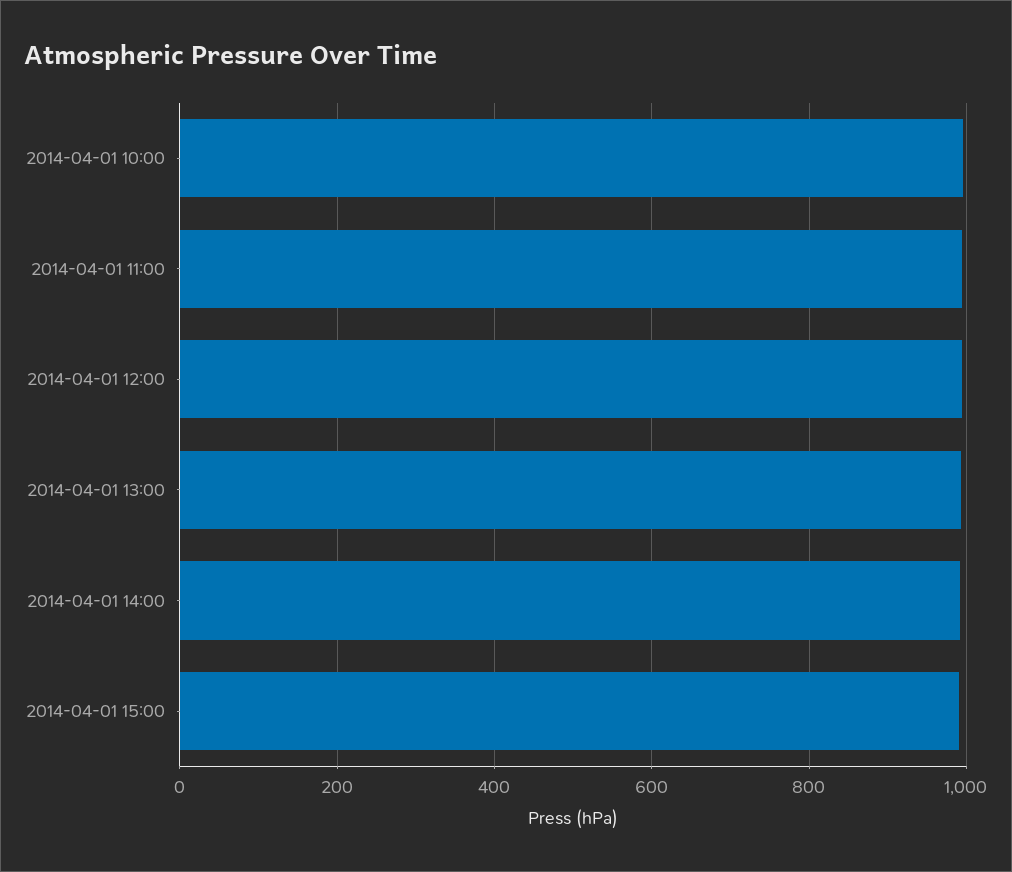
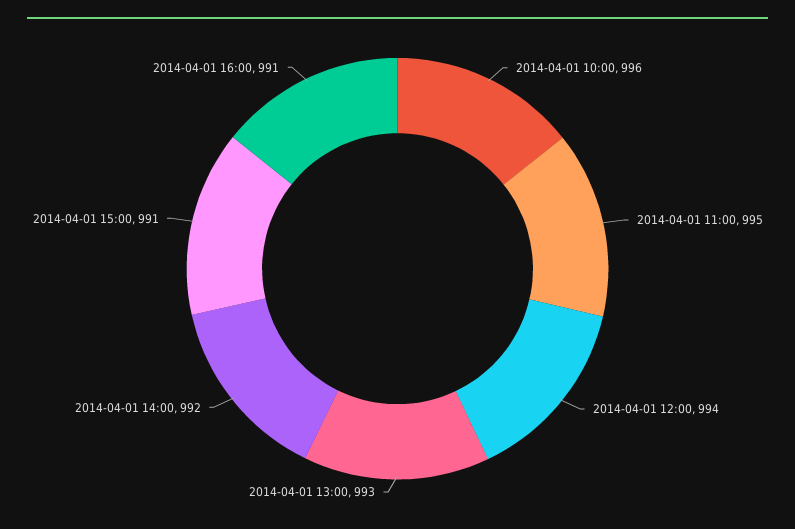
2014-04-01 16:00: none -> 991

